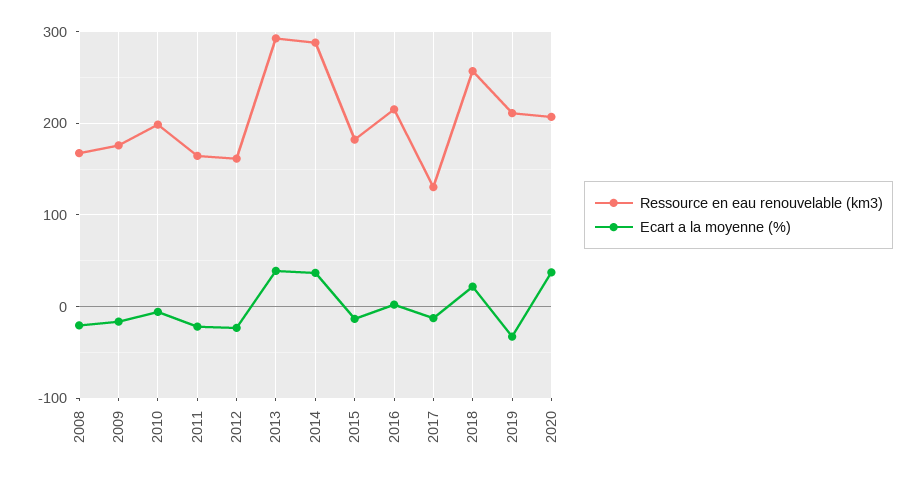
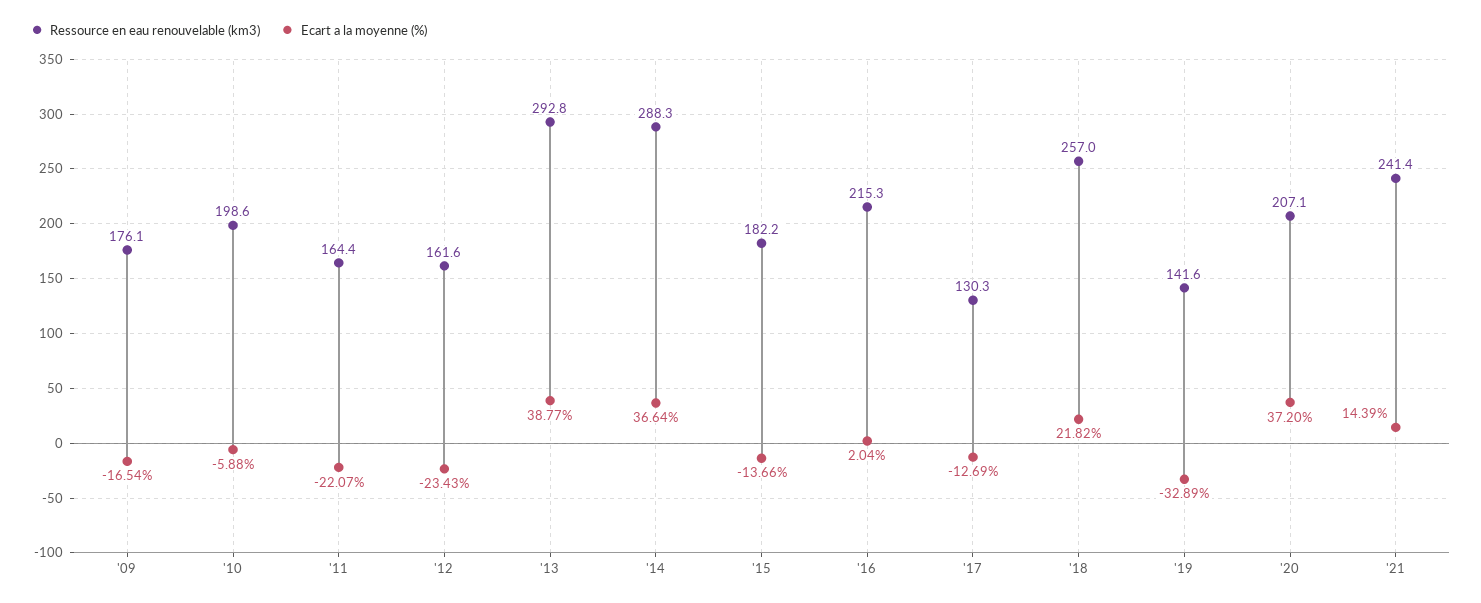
Ressource en eau renouvelable (km3), 2008: 170 -> none
Ecart a la moyenne (%), 2008: -20 -> none
Ressource en eau renouvelable (km3), 2019: 210 -> 141.6
Ressource en eau renouvelable (km3), '21: none -> 241.4
Ecart a la moyenne (%), '21: none -> 14.39

